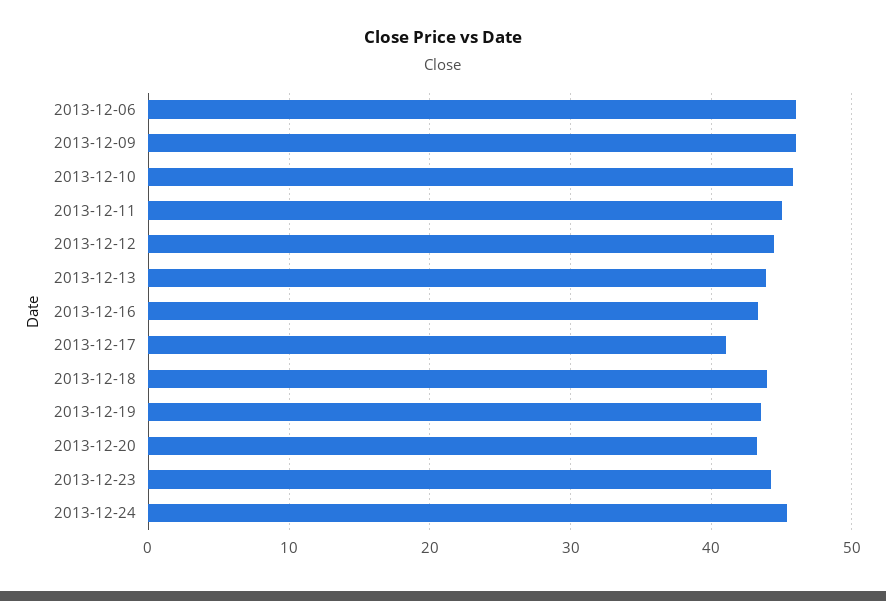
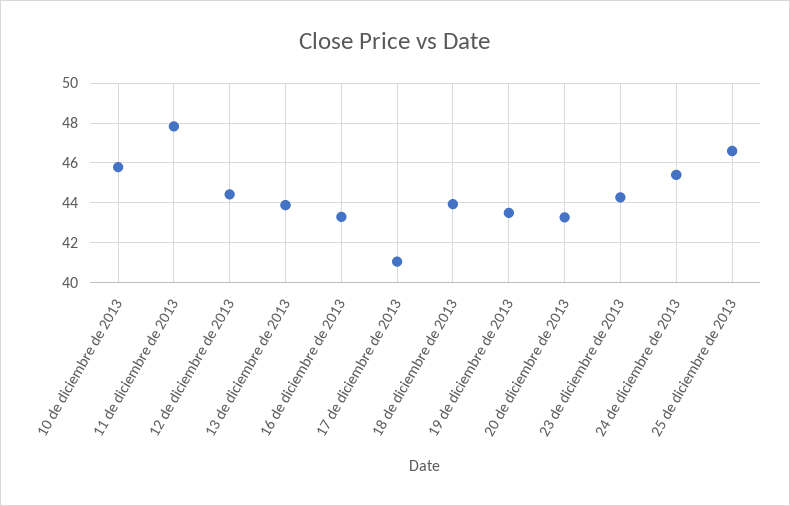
2013-12-06: 46 -> none
2013-12-09: 46 -> none
2013-12-11: 45 -> 48
25 de diciembre de 2013: none -> 46.5

